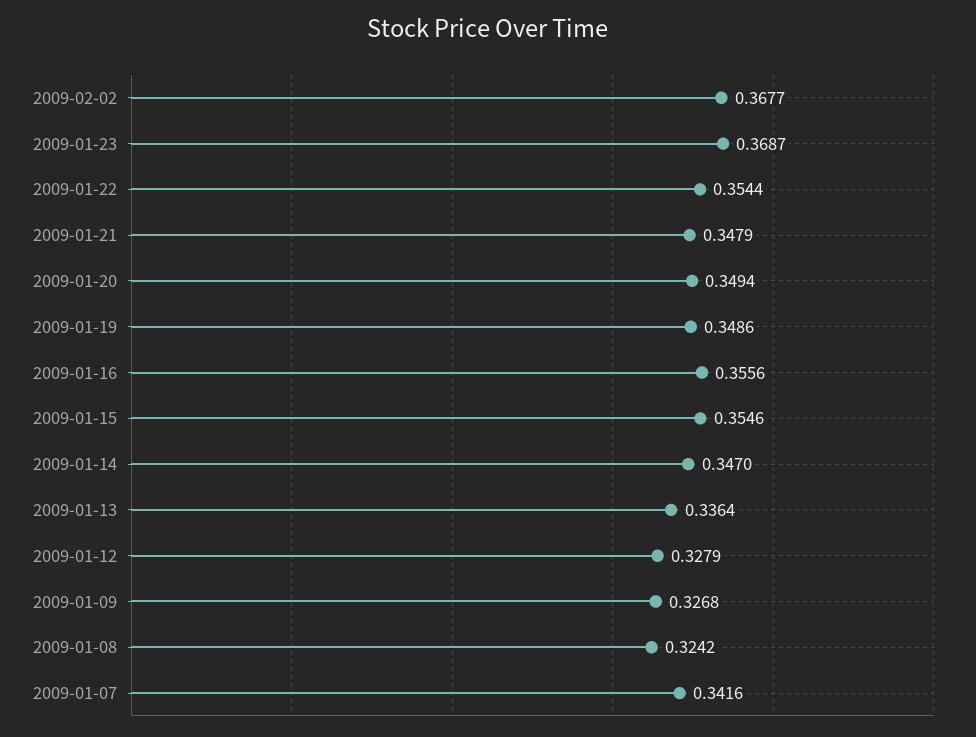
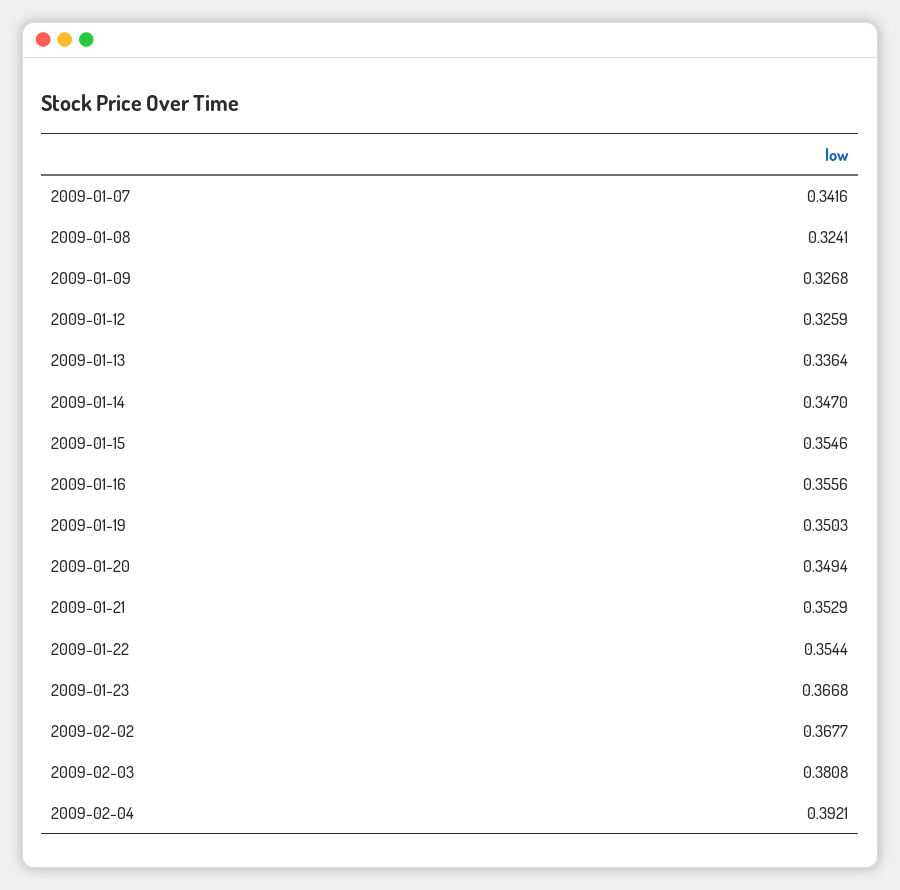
2009-01-23: 0.3687 -> 0.3668
2009-01-21: 0.3479 -> 0.3529
2009-01-19: 0.3486 -> 0.3503
2009-01-12: 0.3279 -> 0.3259
2009-01-08: 0.3242 -> 0.3241
2009-02-03: none -> 0.3808
2009-02-04: none -> 0.3921

